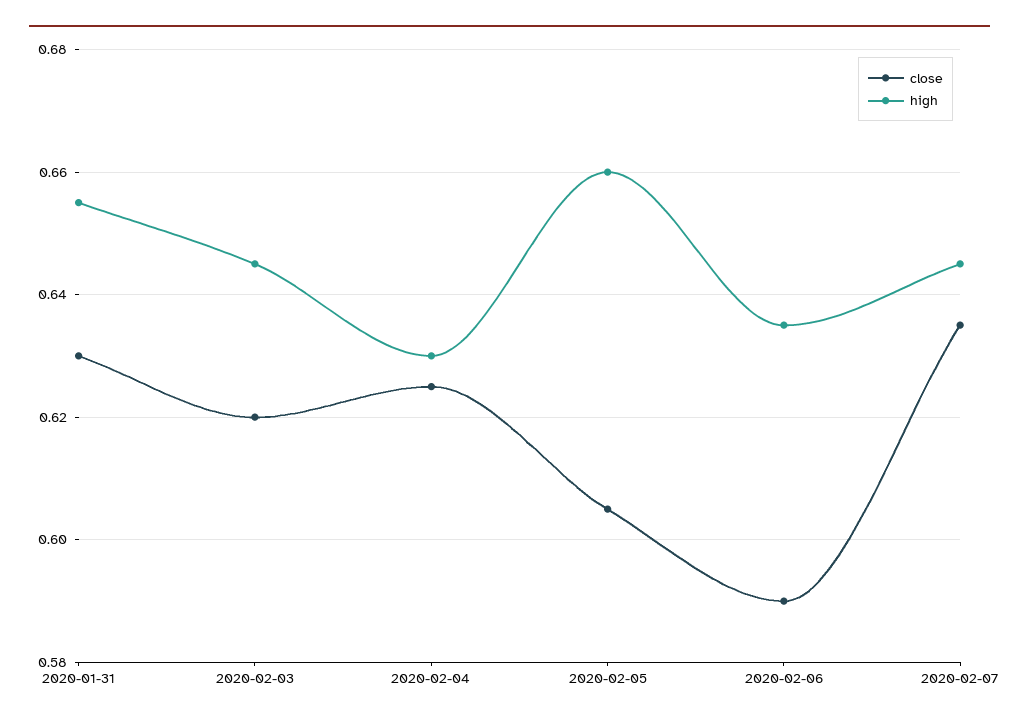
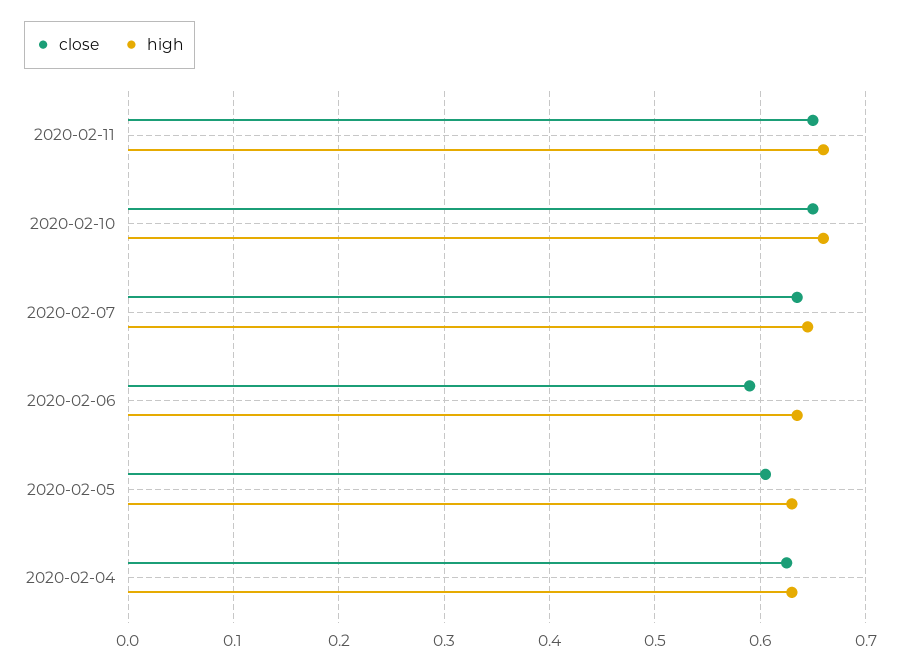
close, 2020-01-31: 0.63 -> none
high, 2020-01-31: 0.655 -> none
close, 2020-02-03: 0.62 -> none
high, 2020-02-03: 0.645 -> none
high, 2020-02-05: 0.66 -> 0.63
close, 2020-02-11: none -> 0.65
high, 2020-02-11: none -> 0.66
close, 2020-02-10: none -> 0.65
high, 2020-02-10: none -> 0.66

